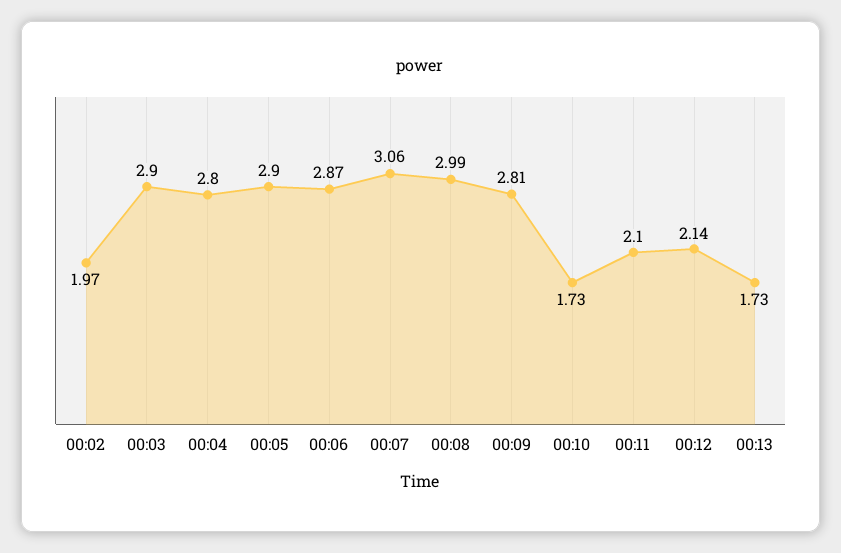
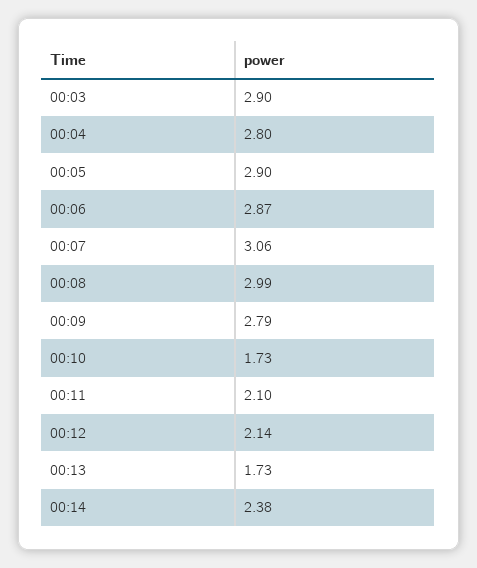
00:02: 1.97 -> none
00:09: 2.81 -> 2.79
00:14: none -> 2.38

